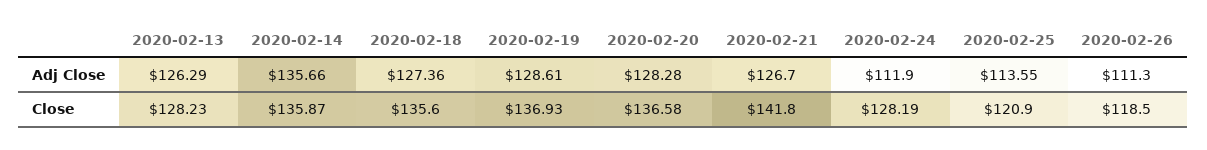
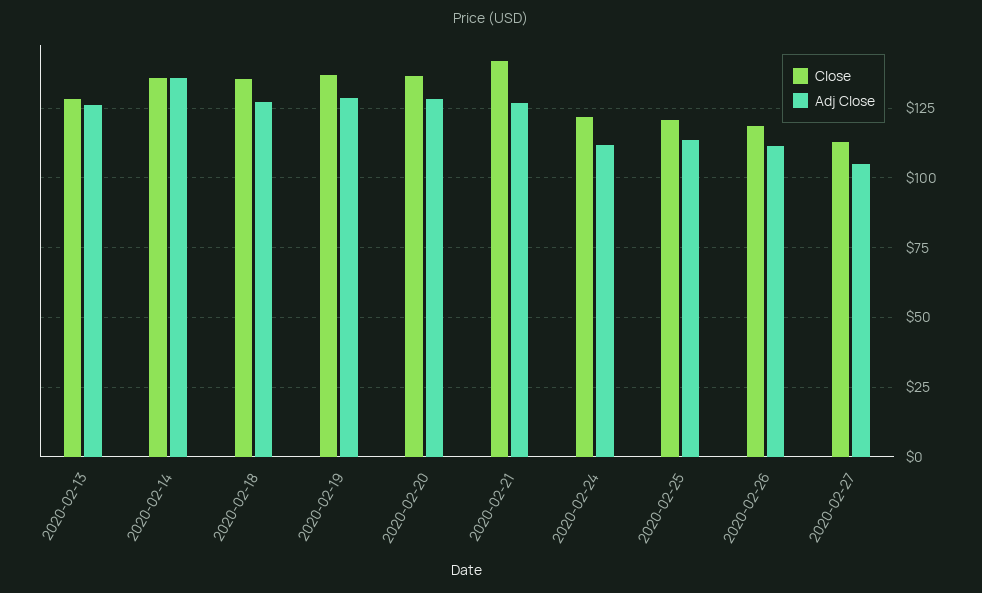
Close, 2020-02-24: 128.19 -> 122.5
Close, 2020-02-27: none -> 112.5
Adj Close, 2020-02-27: none -> 105

